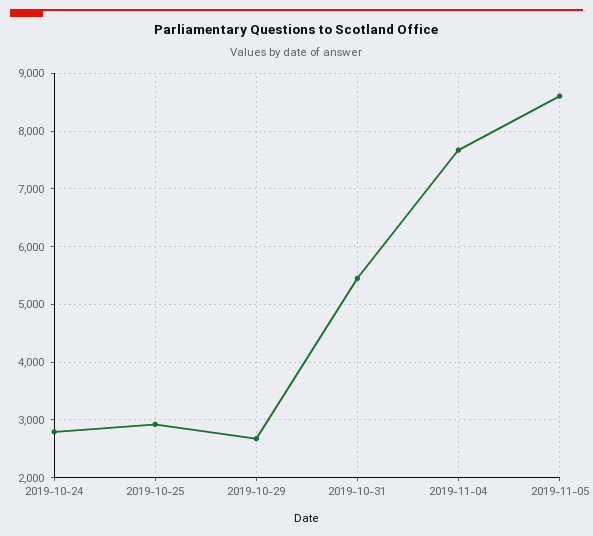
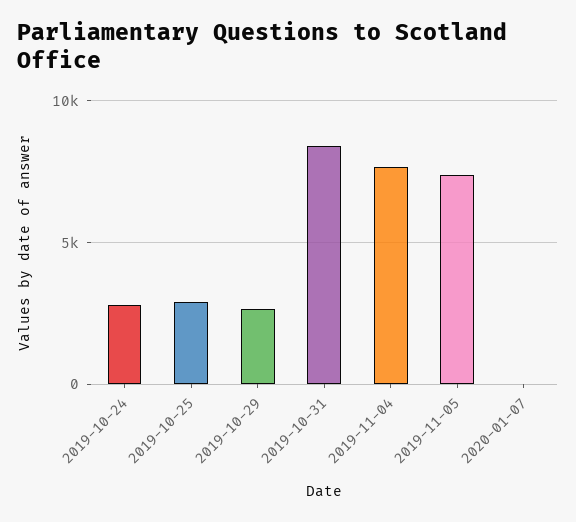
2019-10-31: 5400 -> 8500
2019-11-05: 8600 -> 7500
2020-01-07: none -> 0

